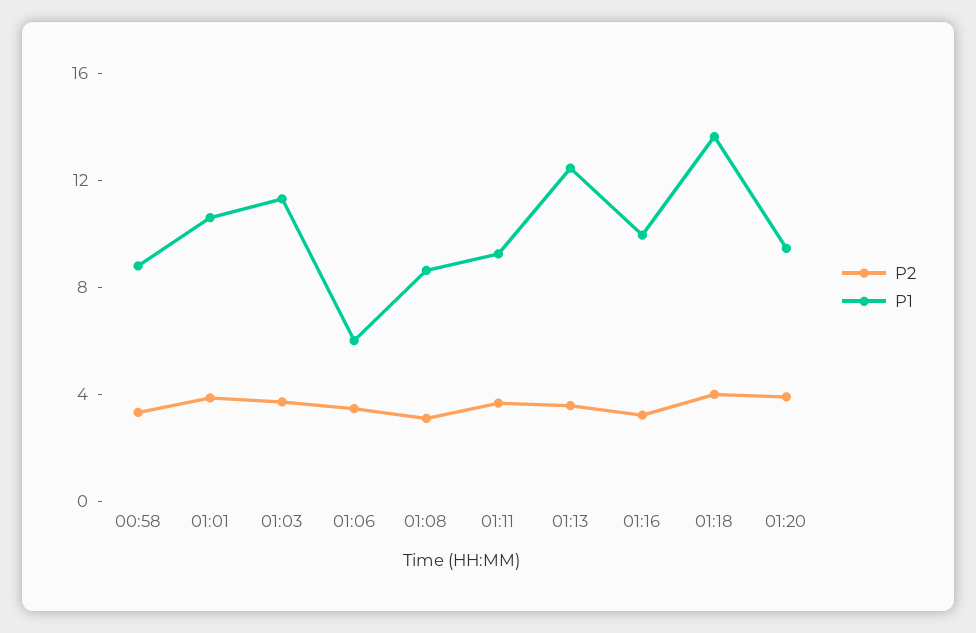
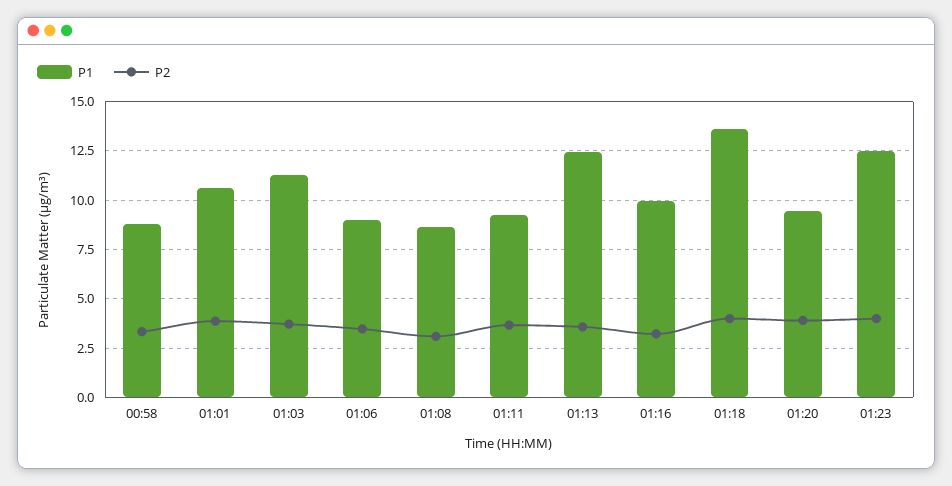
P1, 01:06: 6 -> 9
P1, 01:23: none -> 12.5
P2, 01:23: none -> 4

